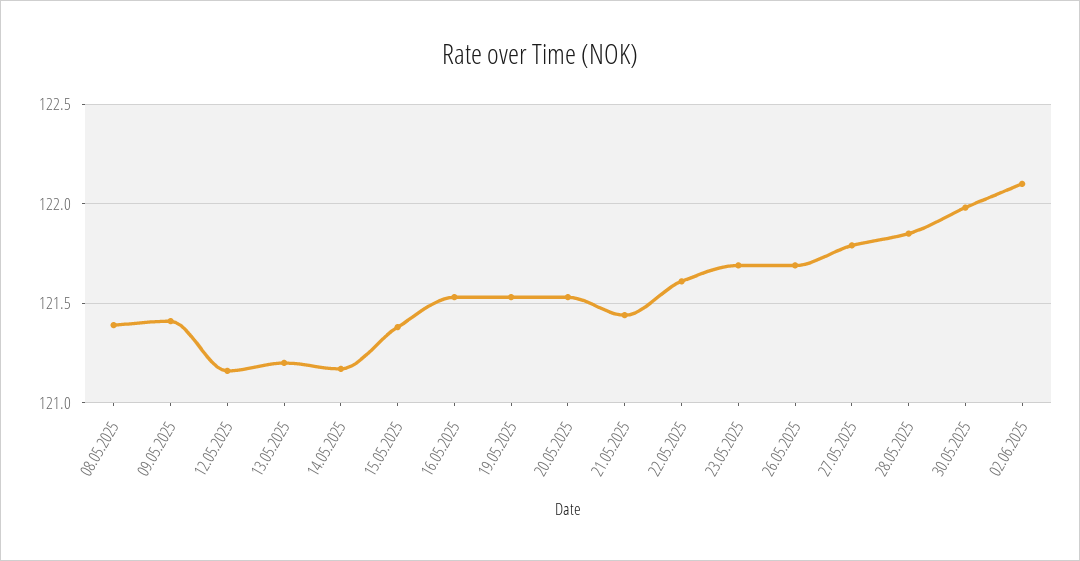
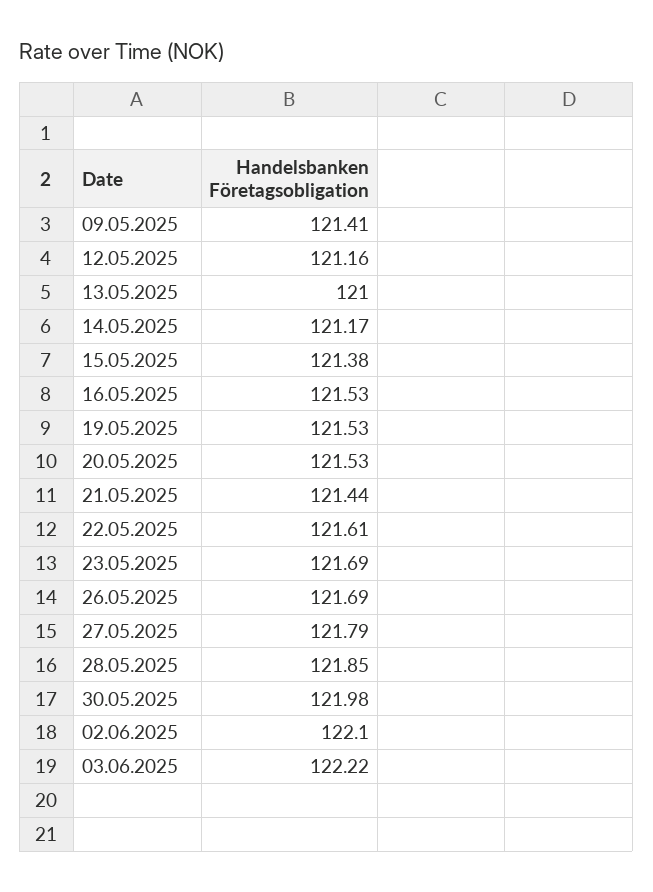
08.05.2025: 121.4 -> none
13.05.2025: 121.2 -> 121
03.06.2025: none -> 122.22

